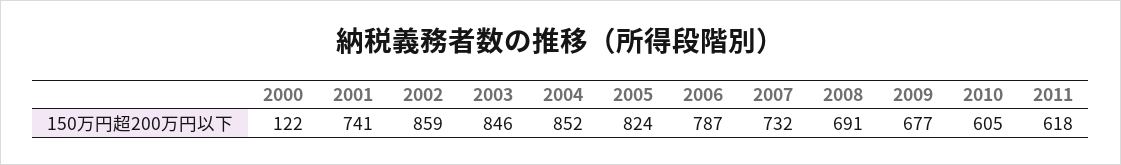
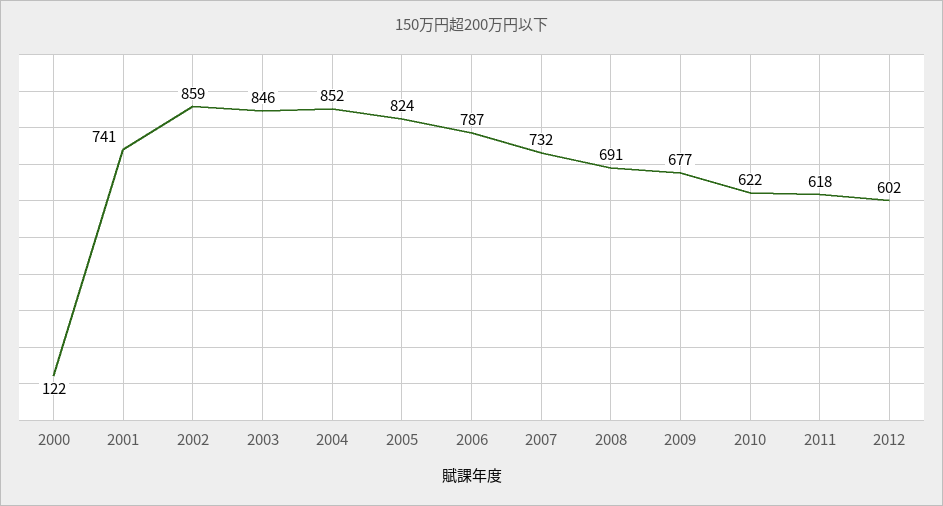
2010: 605 -> 622
2012: none -> 602

